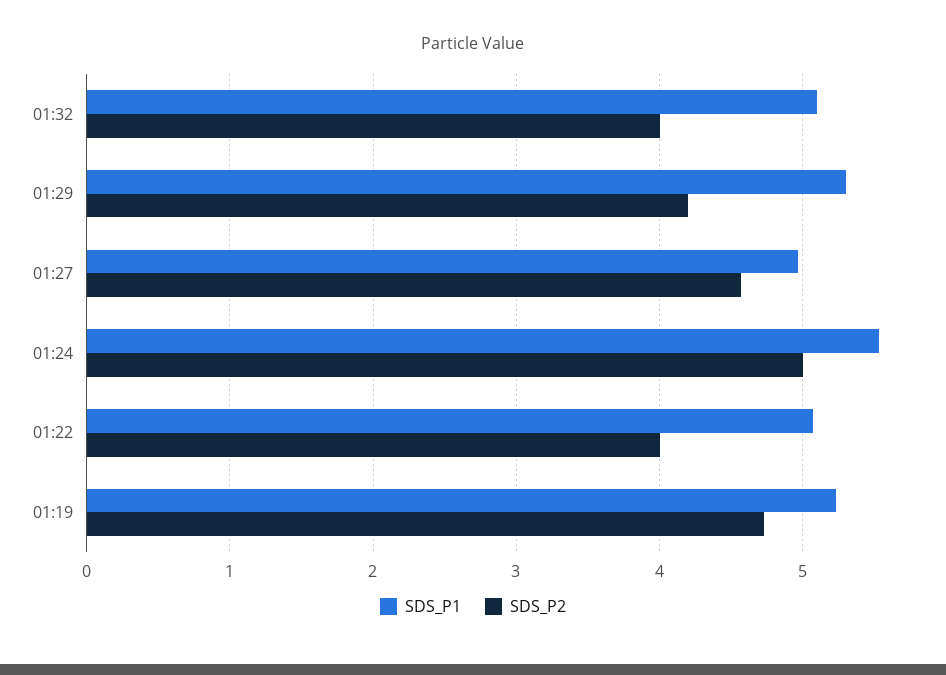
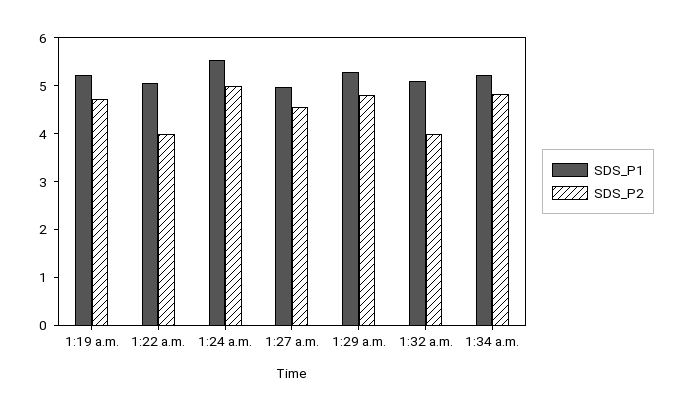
SDS_P2, 01:29: 4.2 -> 4.8
SDS_P1, 1:34 a.m.: none -> 5.2
SDS_P2, 1:34 a.m.: none -> 4.8

